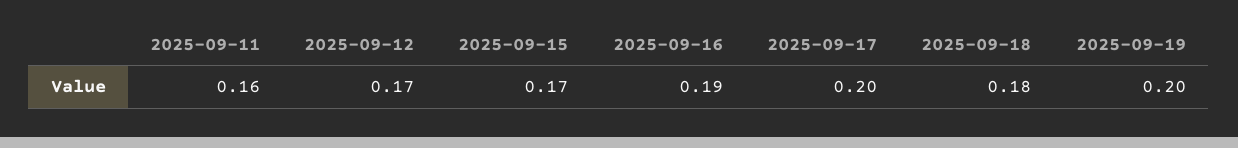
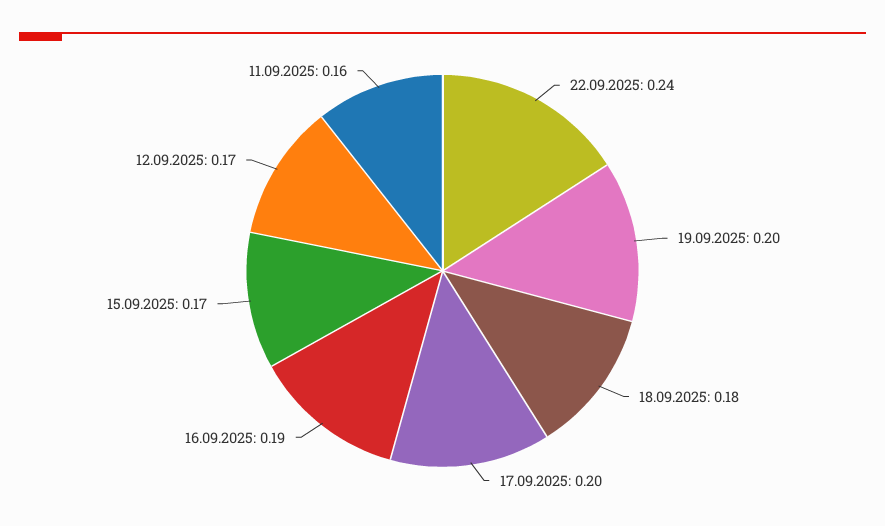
22.09.2025: none -> 0.24

